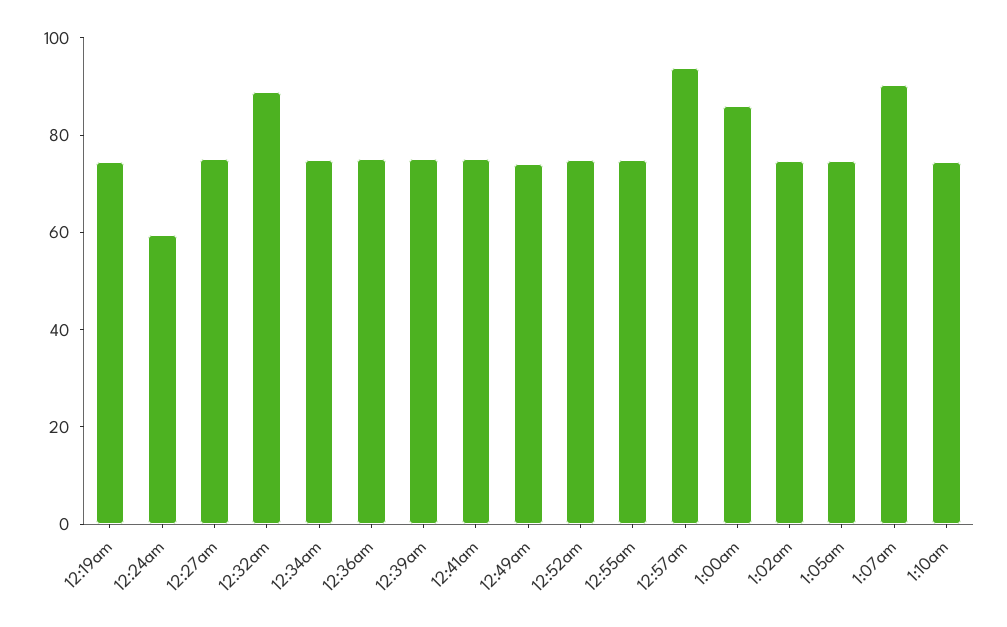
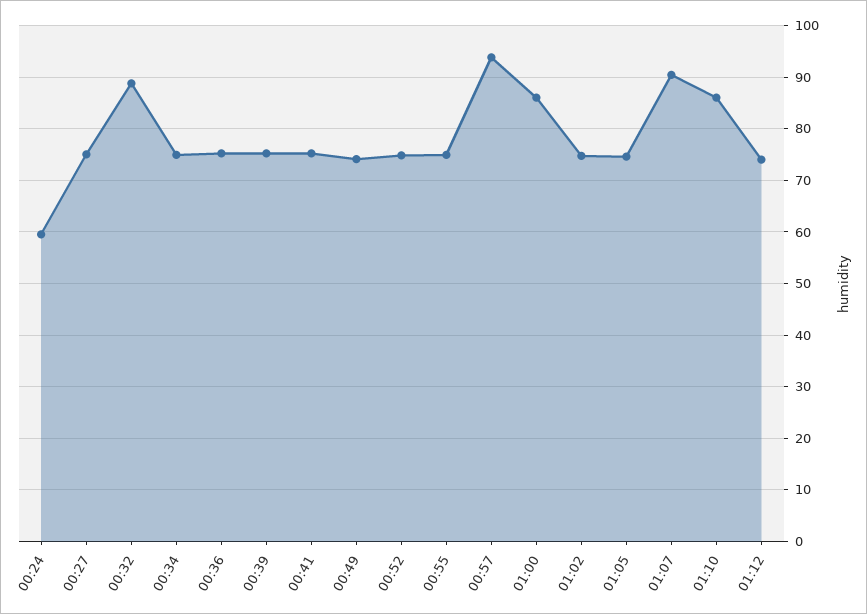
12:19am: 75 -> none
1:10am: 75 -> 86
01:12: none -> 74

